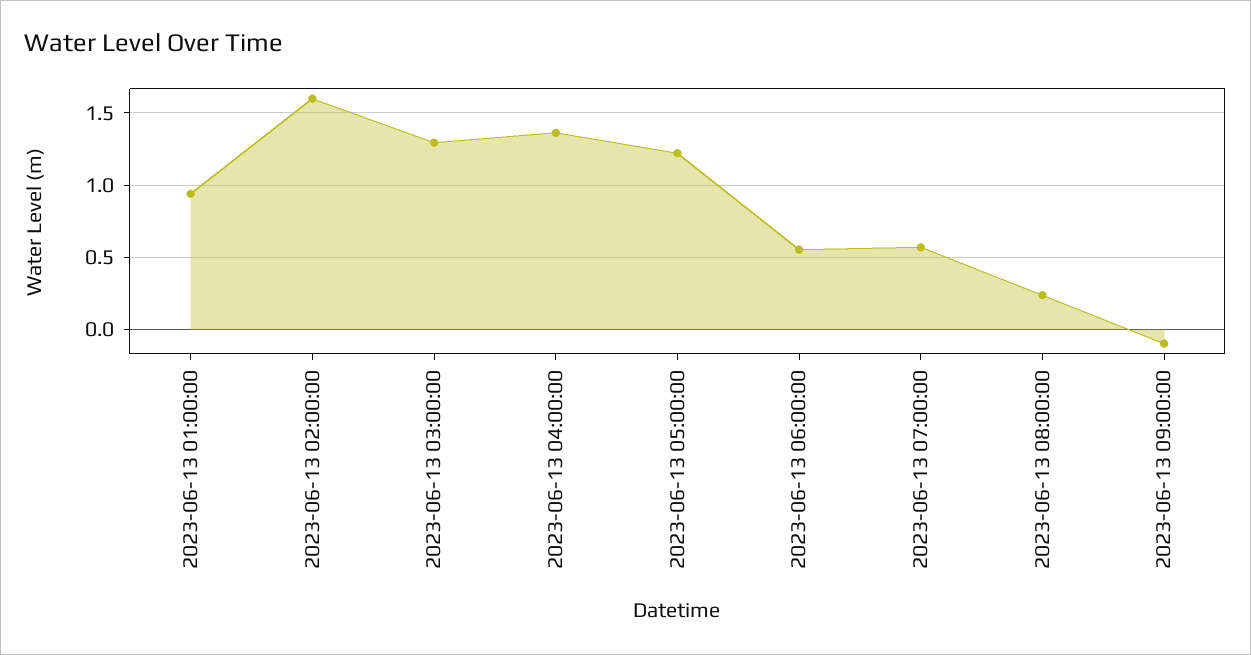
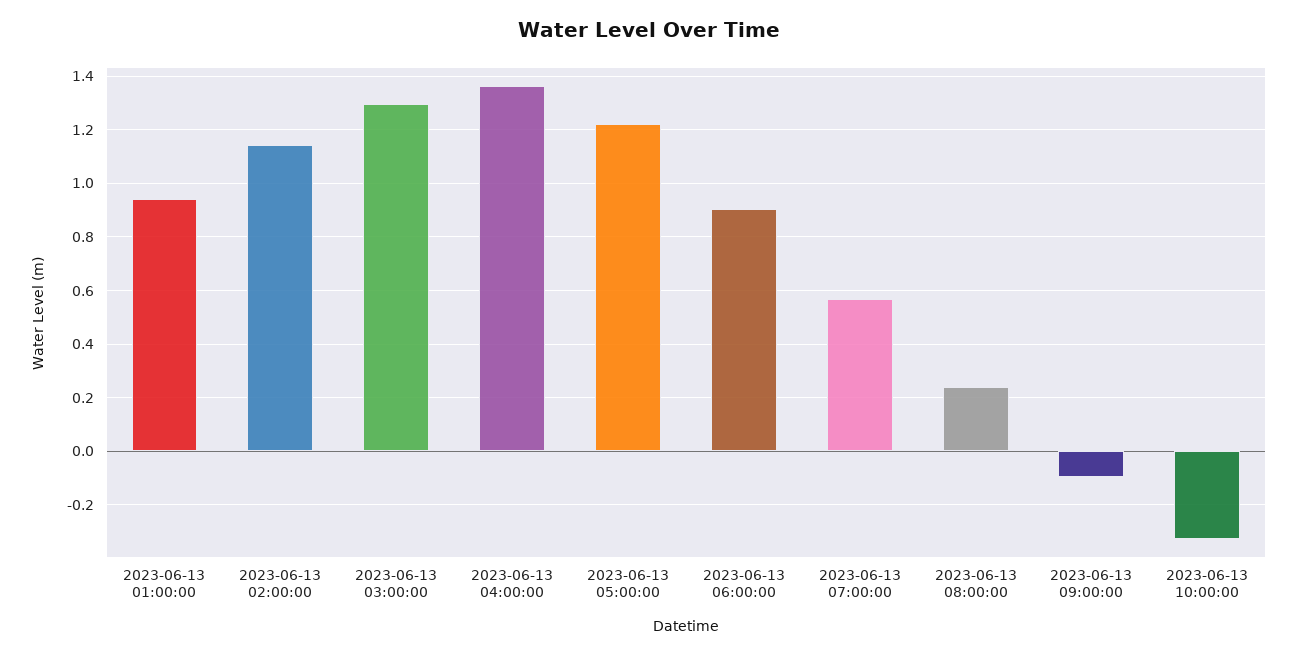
2023-06-13 02:00:00: 1.6 -> 1.15
2023-06-13 06:00:00: 0.55 -> 0.9
2023-06-13 10:00:00: none -> -0.325

